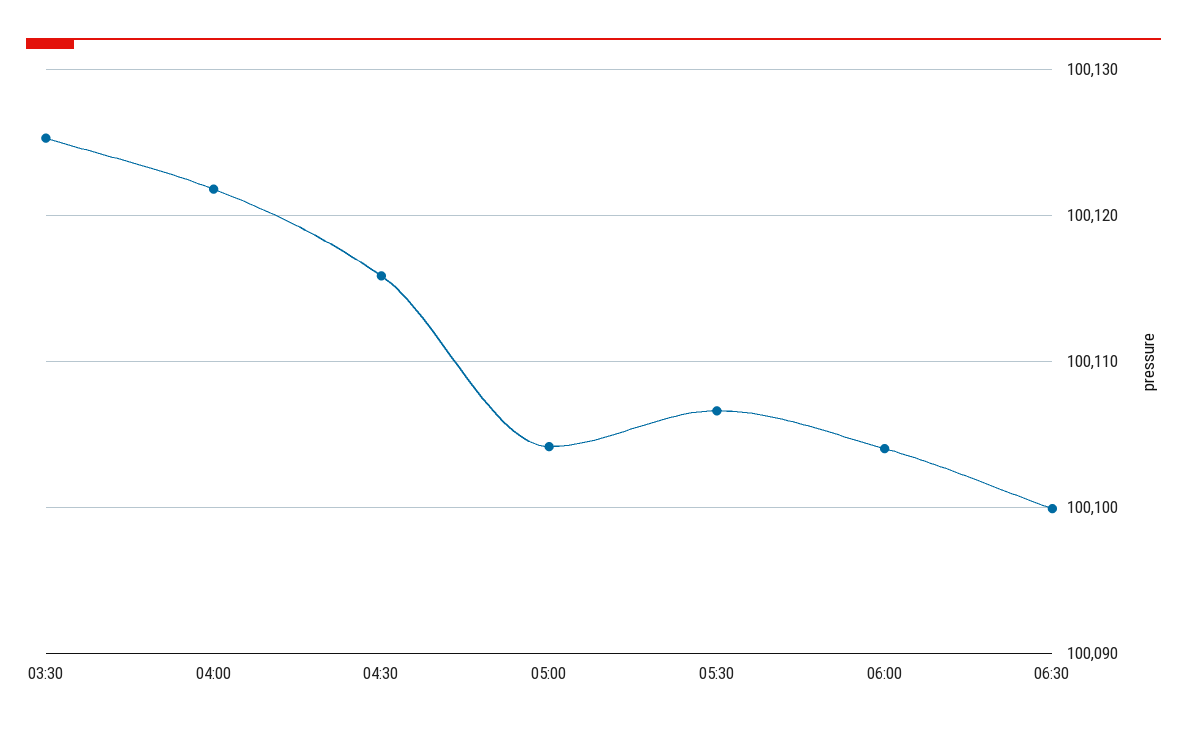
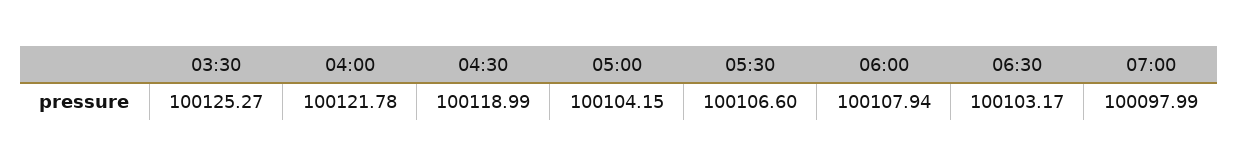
04:30: 100116 -> 100118.99
06:00: 100104 -> 100107.94
06:30: 100100 -> 100103.17
07:00: none -> 100097.99

